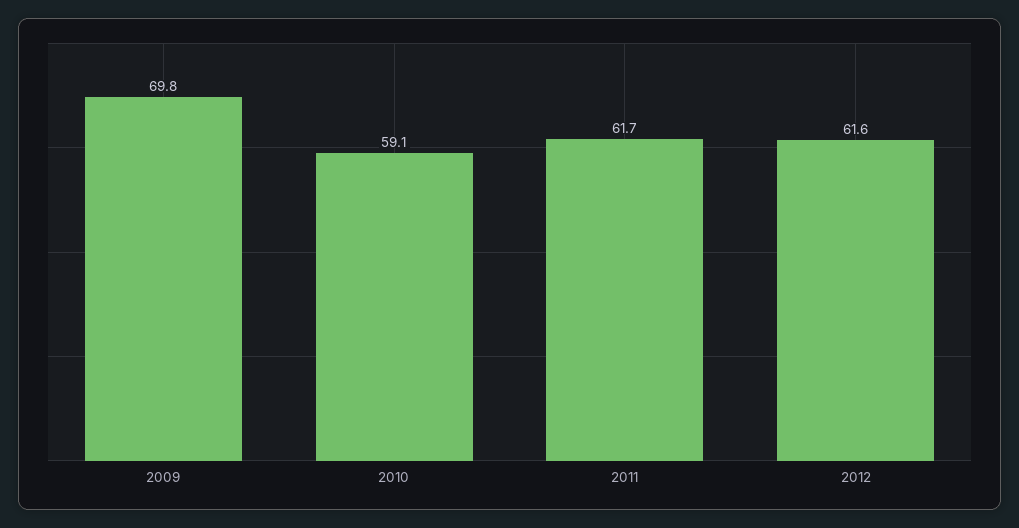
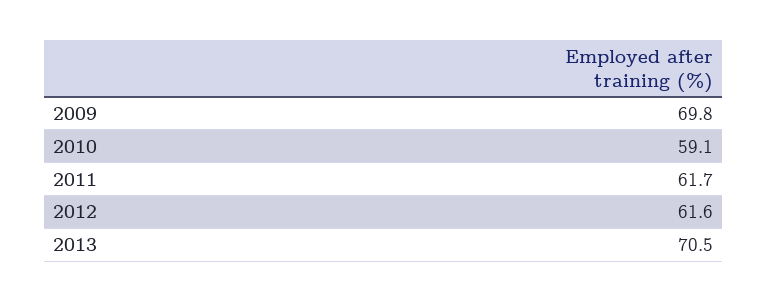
2013: none -> 70.5

